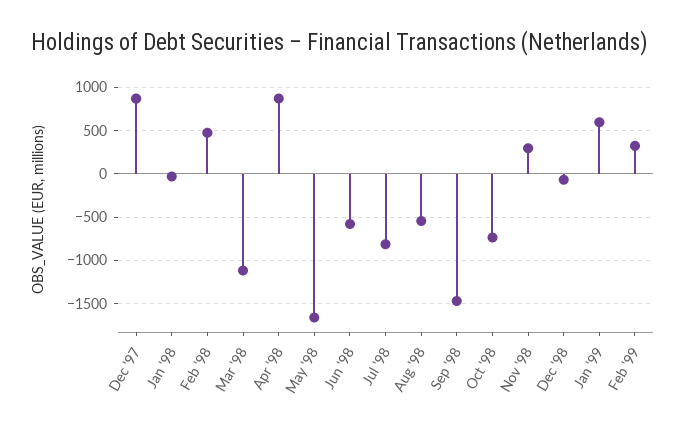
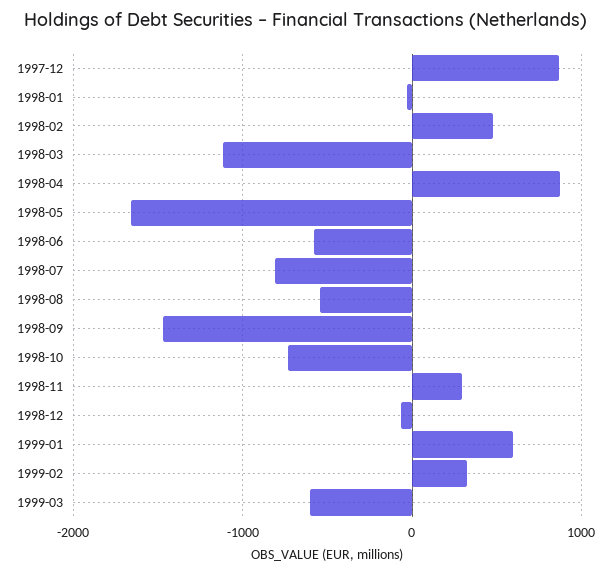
1999-03: none -> -600

